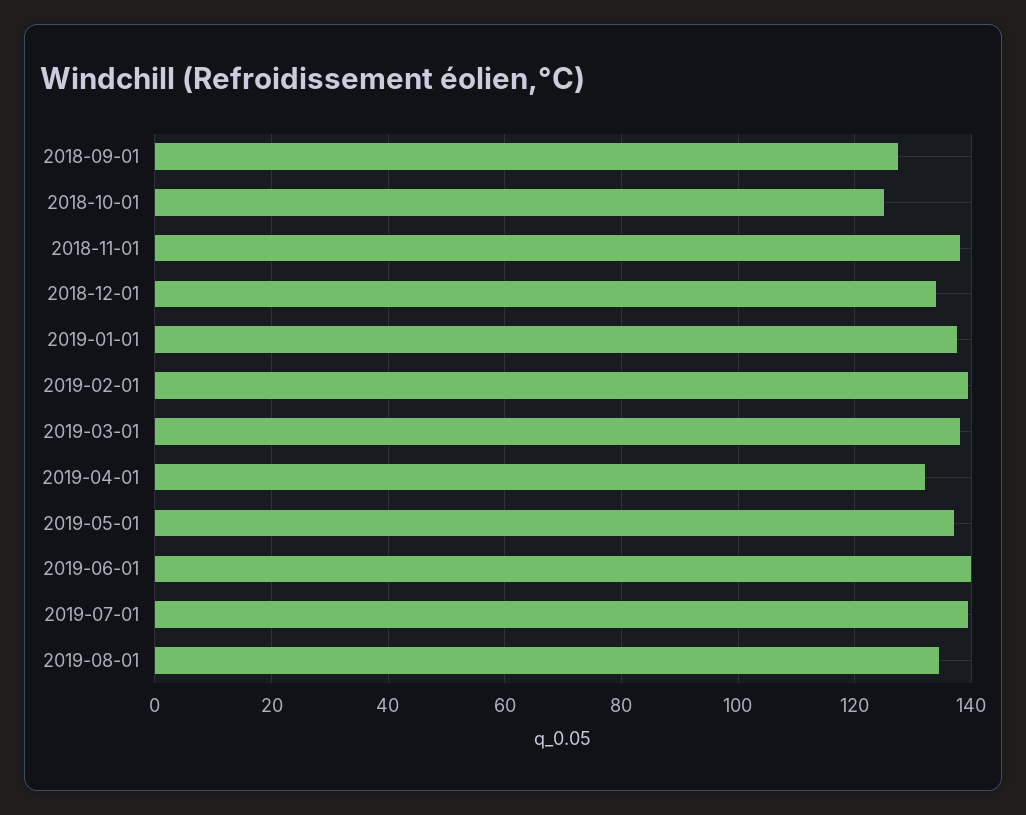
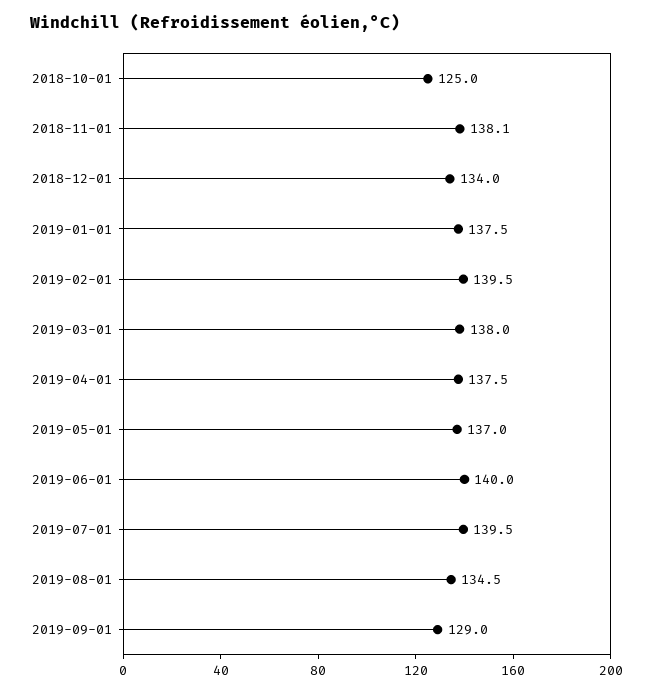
2018-09-01: 128 -> none
2019-04-01: 132 -> 137.5
2019-09-01: none -> 129

